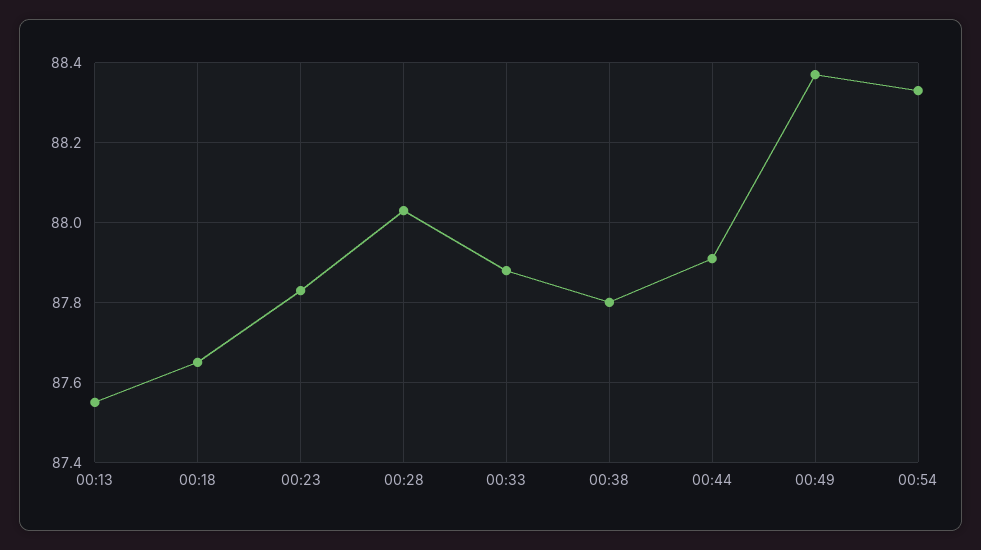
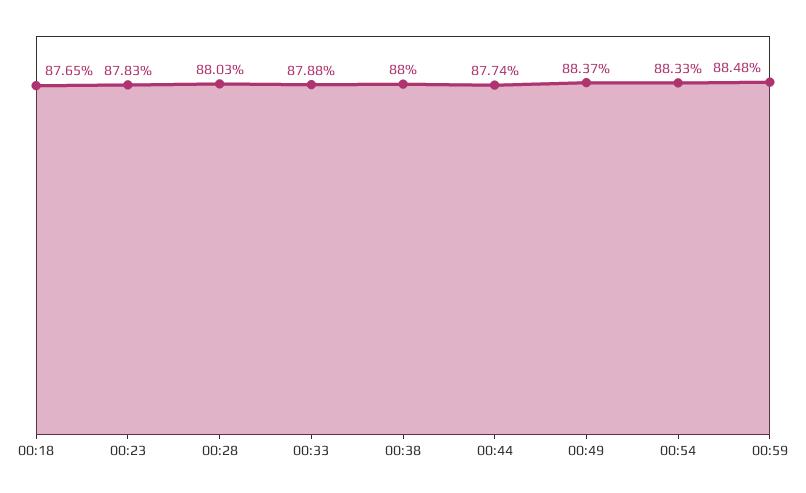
00:13: 87.55 -> none
00:38: 87.8 -> 88
00:44: 87.9 -> 87.74
00:59: none -> 88.48

